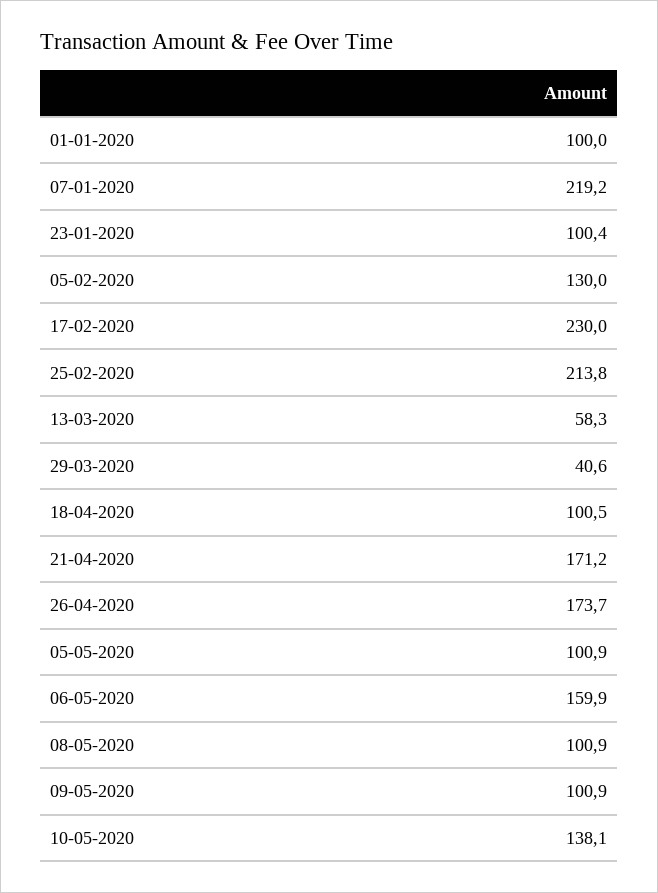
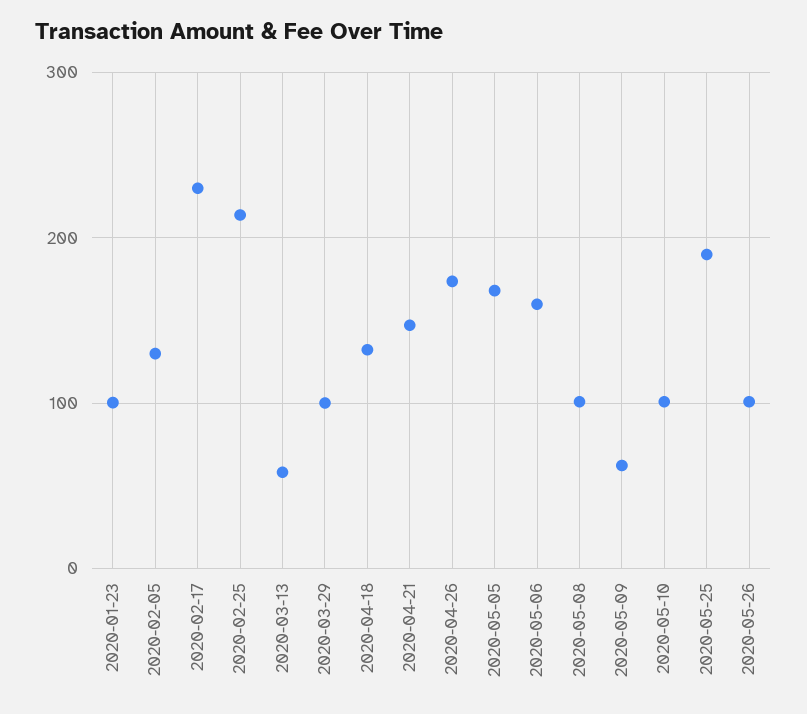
01-01-2020: 100 -> none
07-01-2020: 219.2 -> none
29-03-2020: 40.6 -> 100
18-04-2020: 100.5 -> 130
21-04-2020: 171.2 -> 150
05-05-2020: 100.9 -> 170
09-05-2020: 100.9 -> 60
10-05-2020: 138.1 -> 100
2020-05-25: none -> 190
2020-05-26: none -> 100

